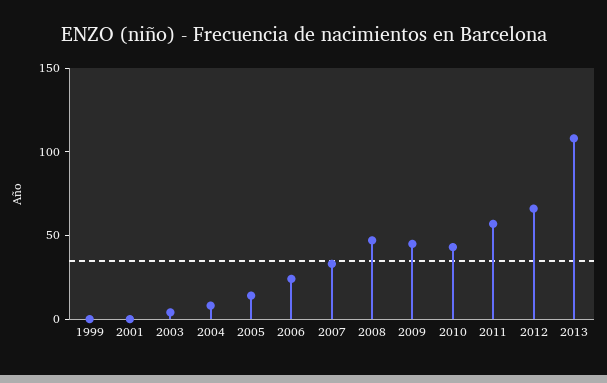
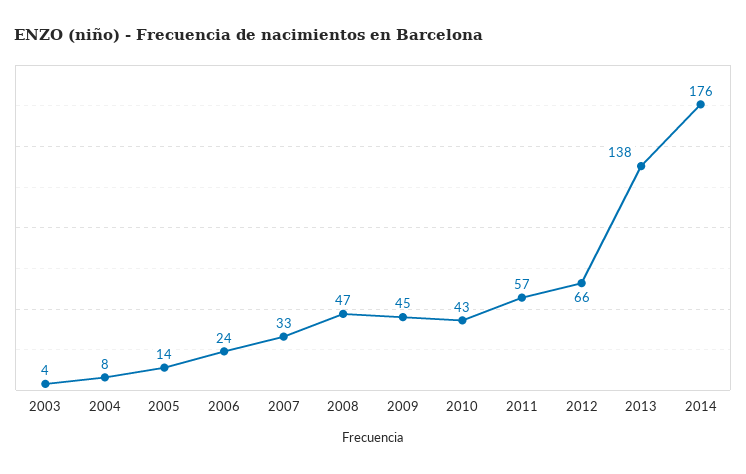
1999: 0 -> none
2001: 0 -> none
2013: 110 -> 138
2014: none -> 176

